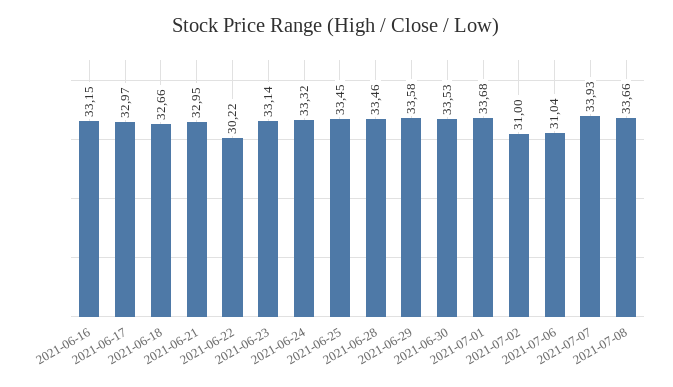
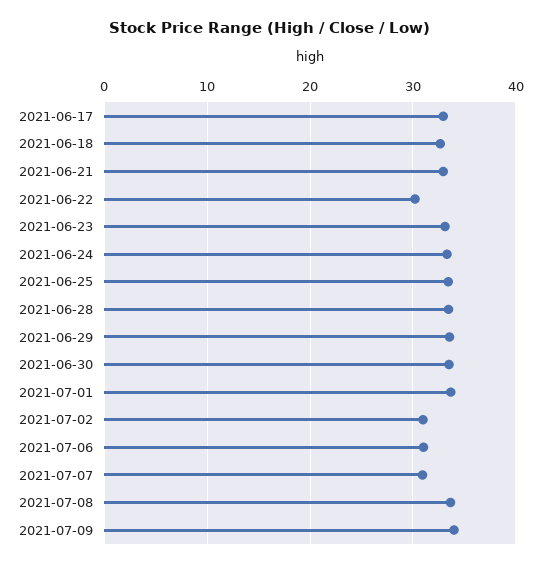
2021-06-16: 33.15 -> none
2021-07-07: 33.93 -> 31
2021-07-09: none -> 34

